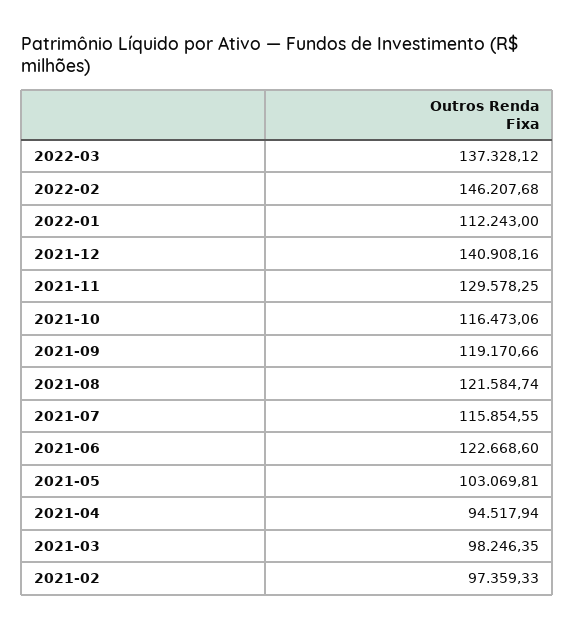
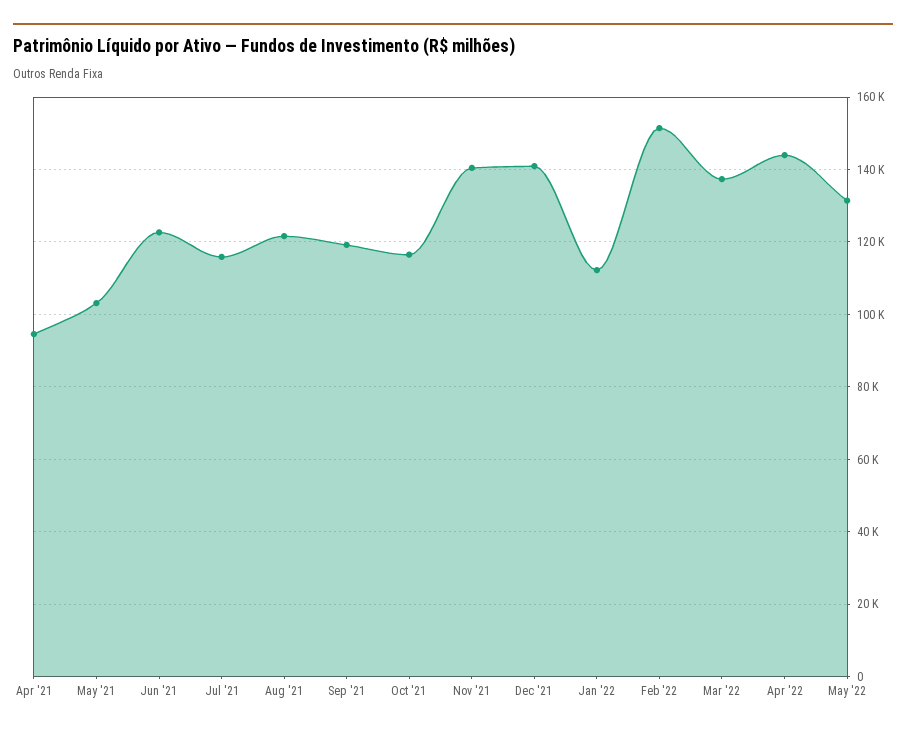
2022-02: 146207.68 -> 152000
2021-11: 129578.25 -> 140000
2021-03: 98246.35 -> none
2021-02: 97359.33 -> none
Apr '22: none -> 144000
May '22: none -> 132000

